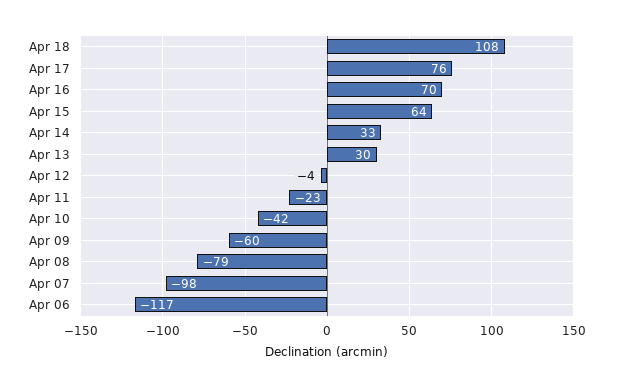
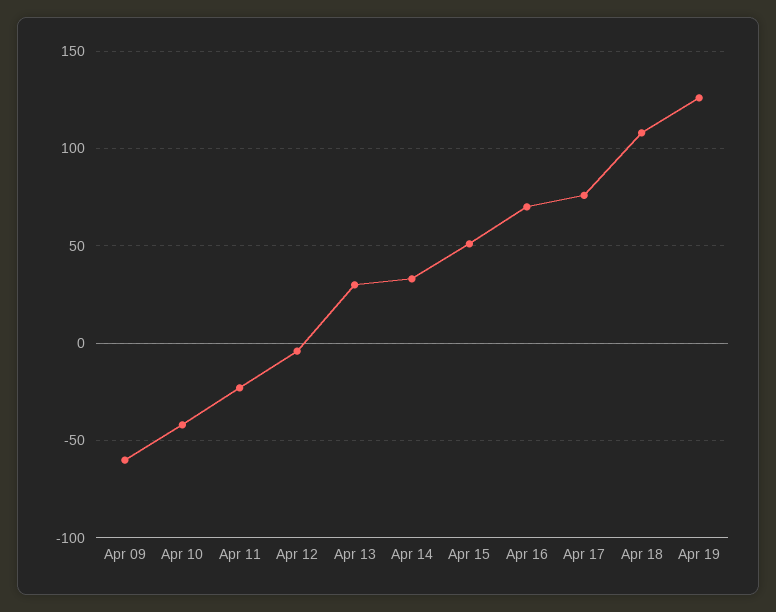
Apr 15: 64 -> 50
Apr 08: -79 -> none
Apr 07: -98 -> none
Apr 06: -117 -> none
Apr 19: none -> 125

